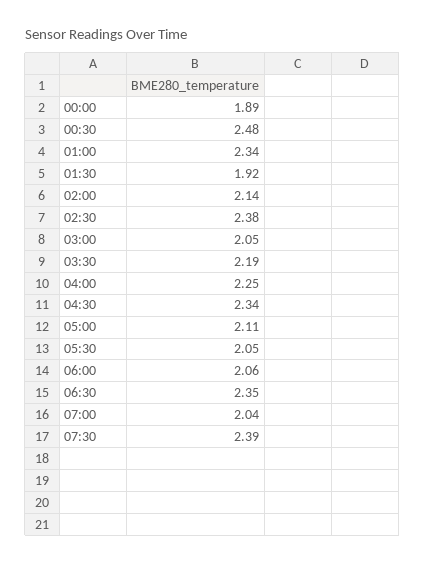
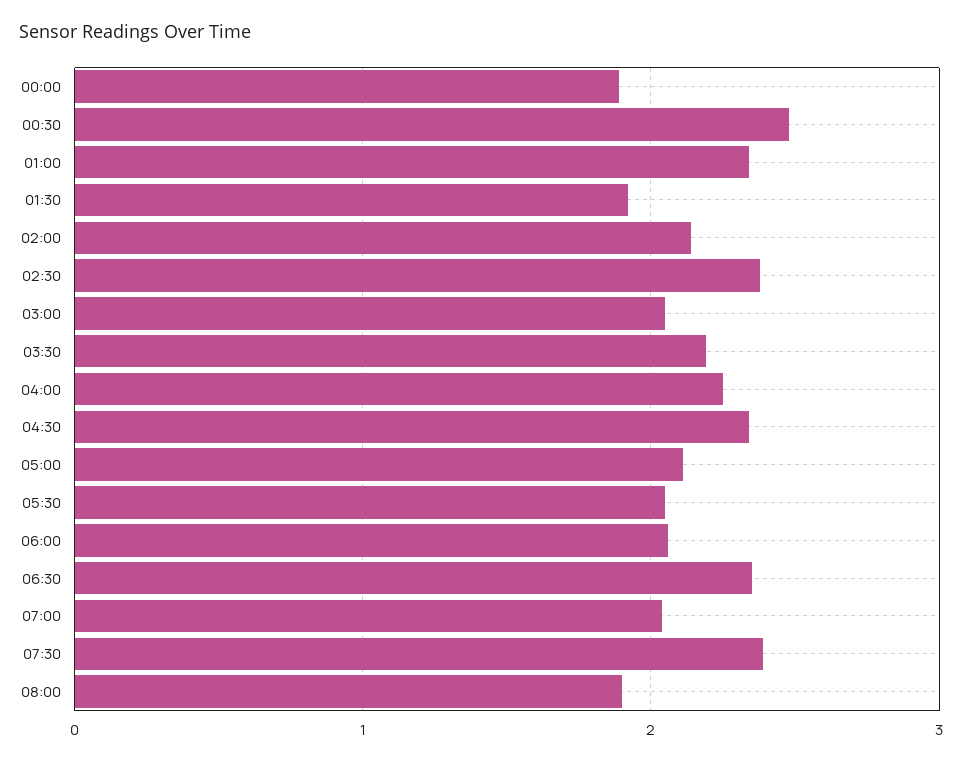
08:00: none -> 1.9

